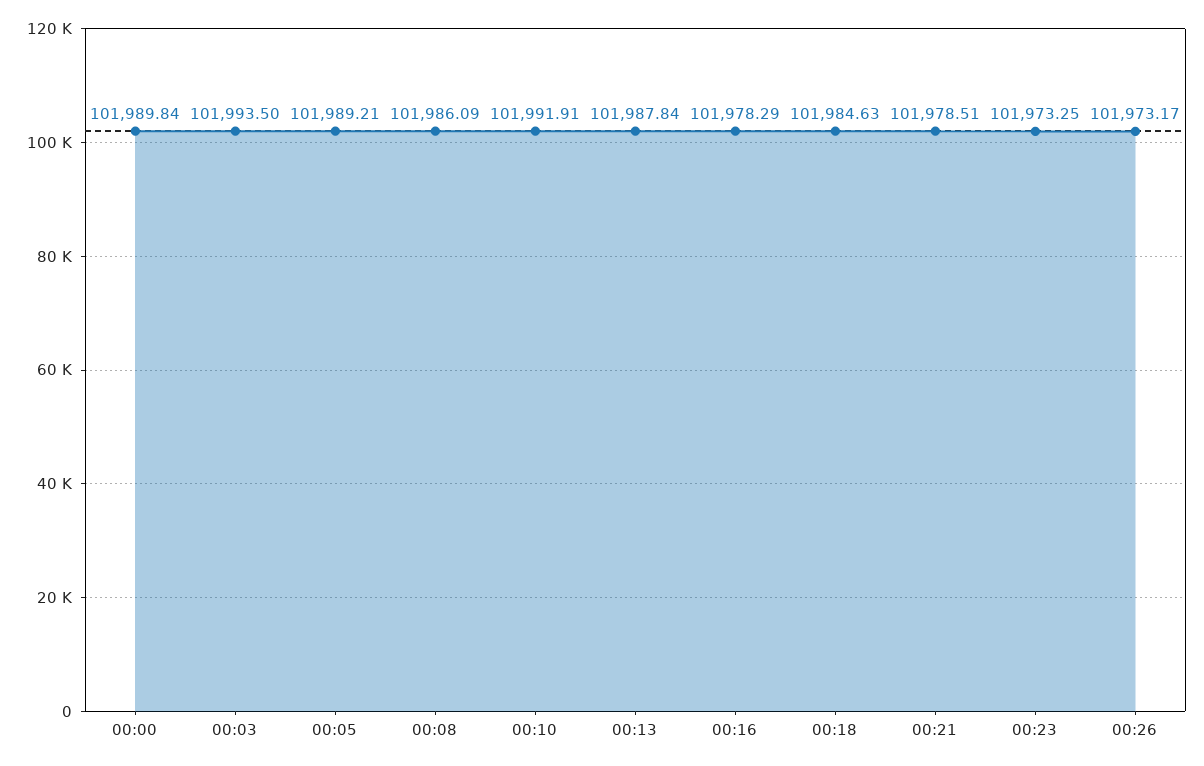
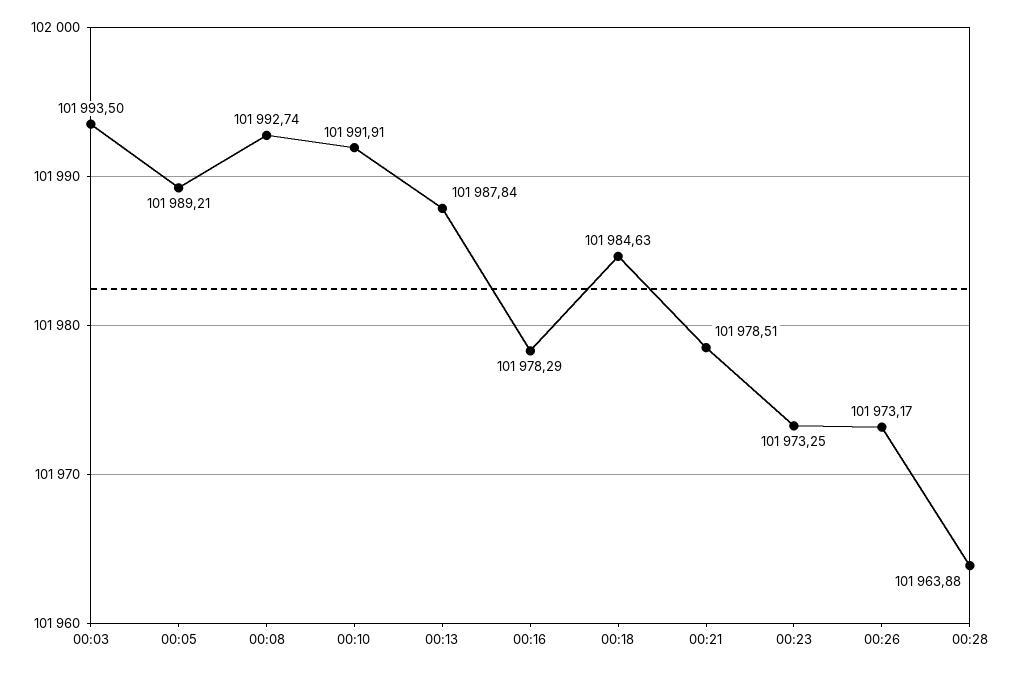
00:00: 101989.84 -> none
00:08: 101986.09 -> 101992.74
00:28: none -> 101963.88

